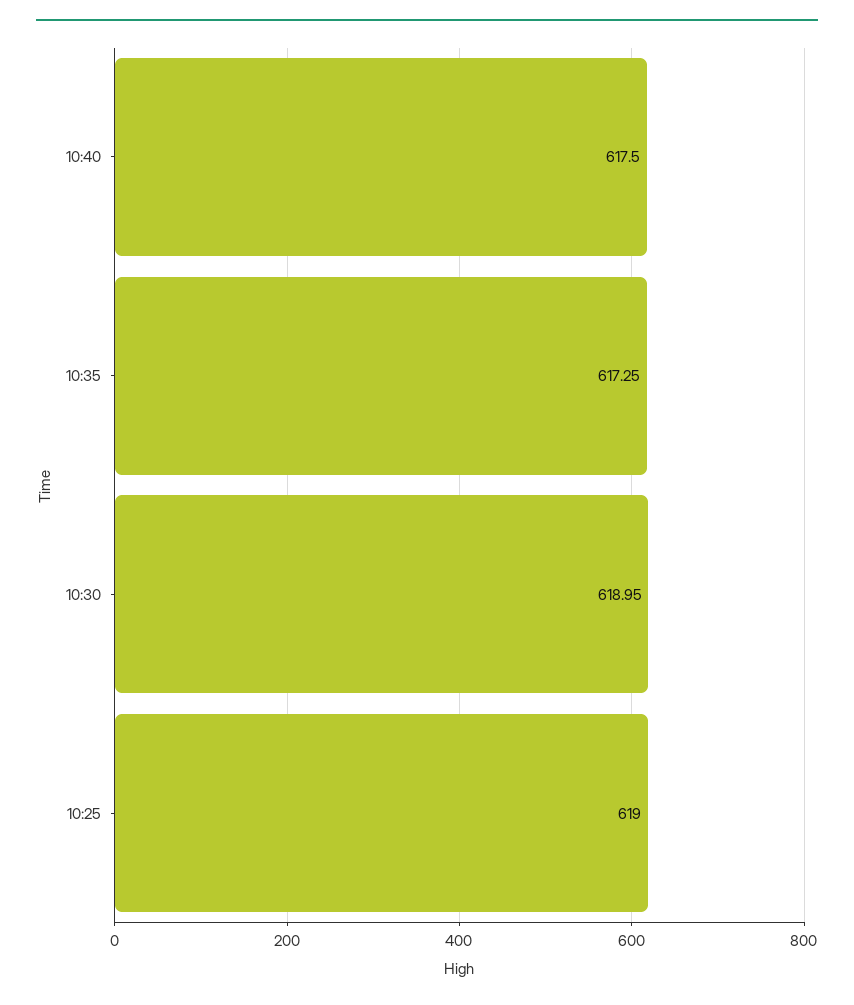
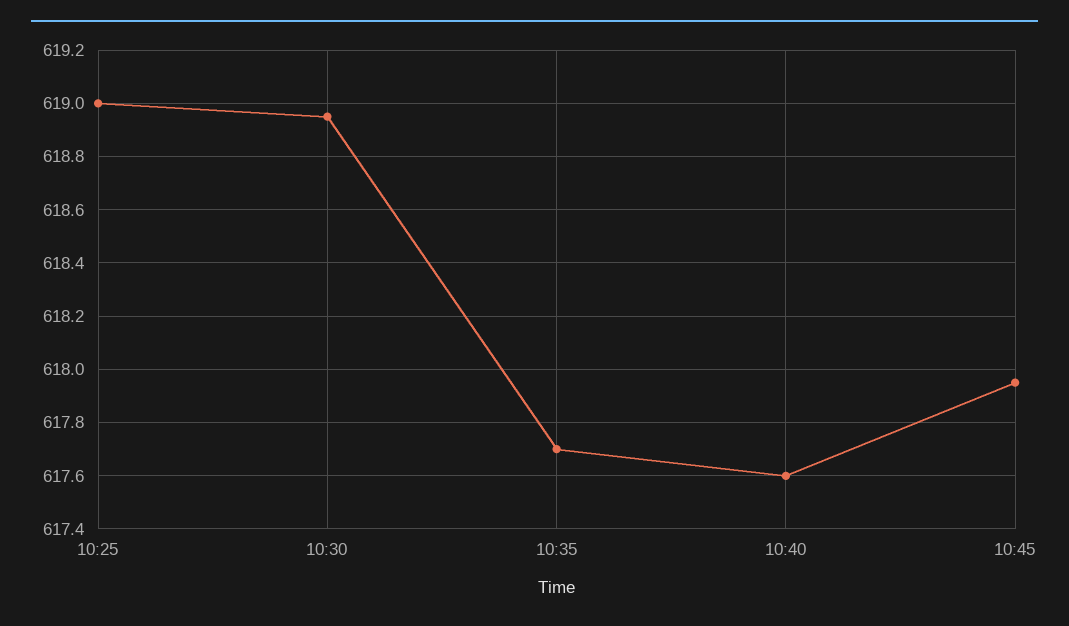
10:40: 617.5 -> 617.6
10:35: 617.25 -> 617.7
10:45: none -> 617.95

